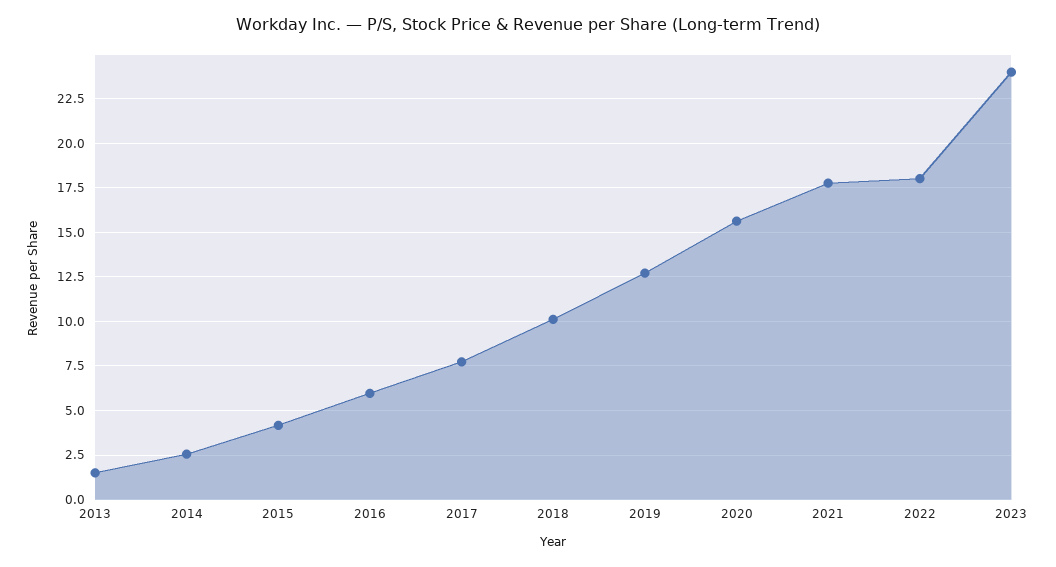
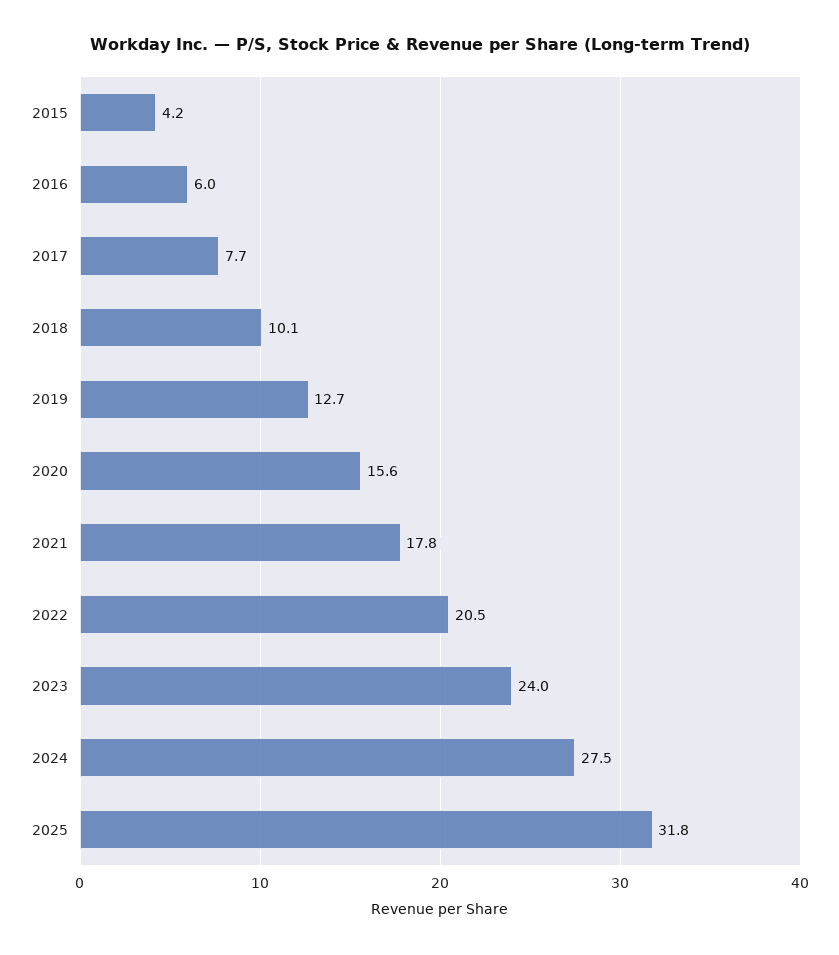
2013: 1.5 -> none
2014: 2.5 -> none
2022: 18 -> 20.5
2024: none -> 27.5
2025: none -> 31.8

